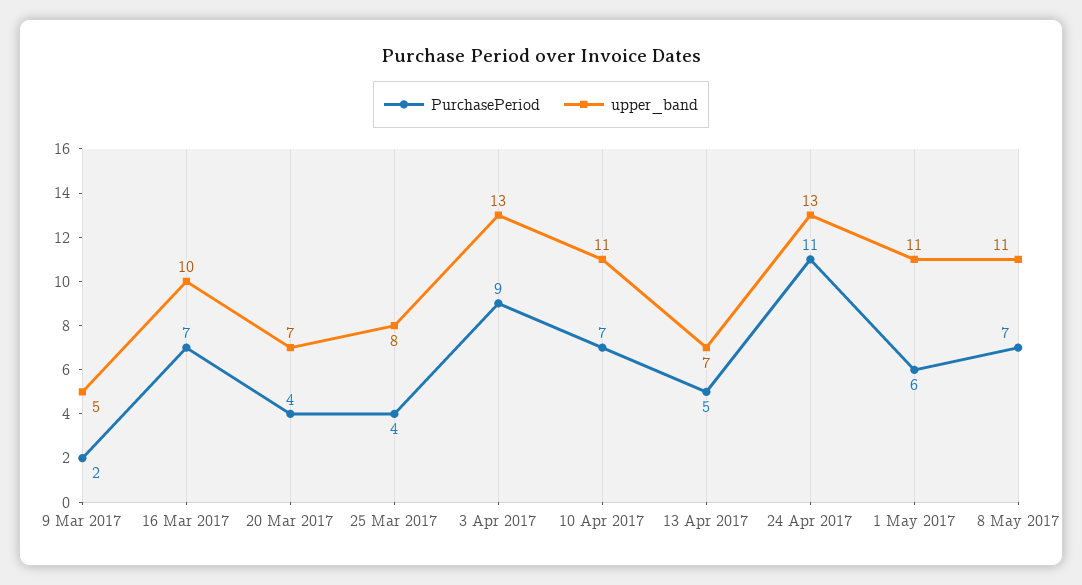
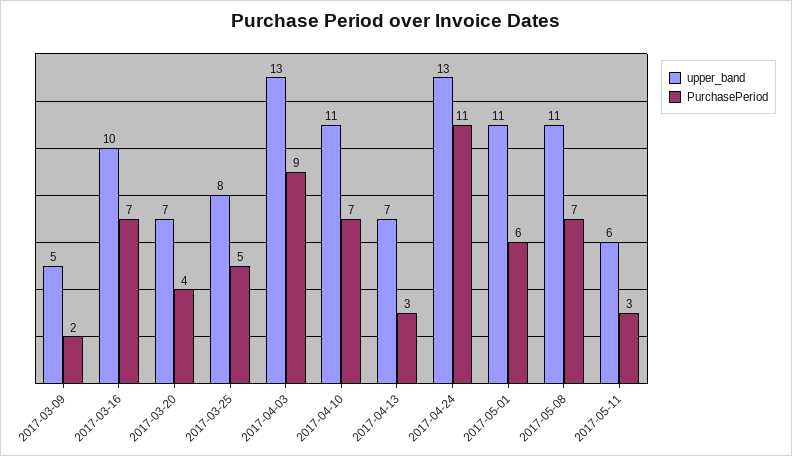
PurchasePeriod, 25 Mar 2017: 4 -> 5
PurchasePeriod, 13 Apr 2017: 5 -> 3
upper_band, 2017-05-11: none -> 6
PurchasePeriod, 2017-05-11: none -> 3

